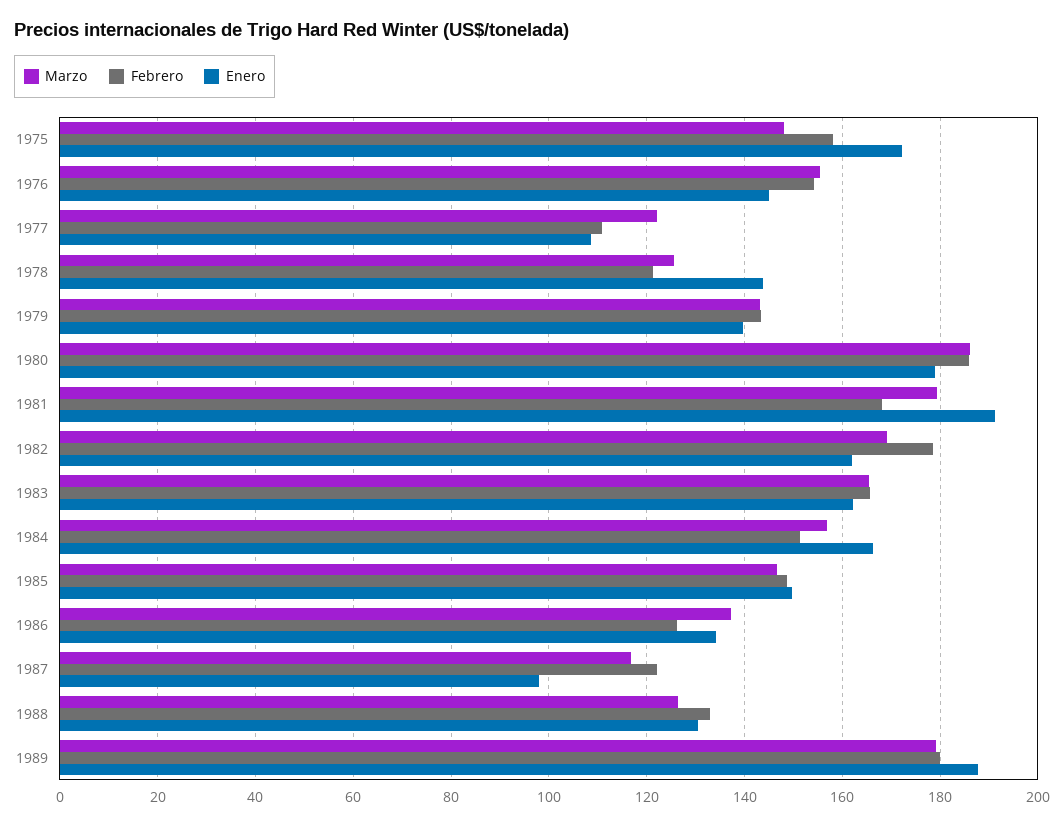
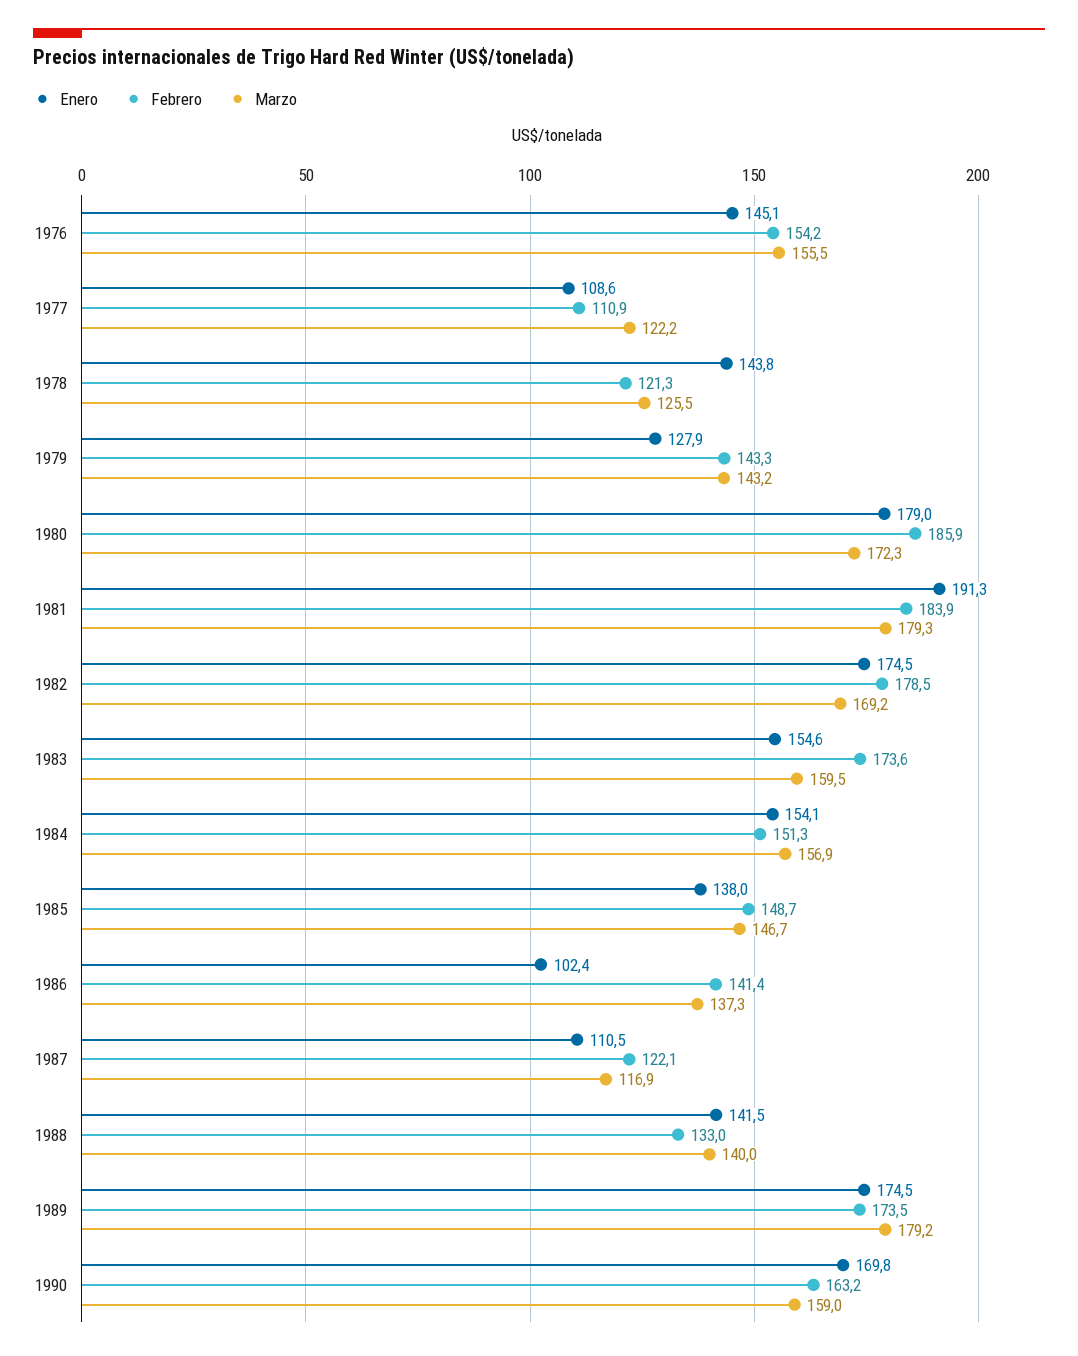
Marzo, 1975: 148 -> none
Febrero, 1975: 158 -> none
Enero, 1975: 172 -> none
Enero, 1979: 140 -> 127.9
Marzo, 1980: 186 -> 172.3
Febrero, 1981: 168 -> 183.9
Enero, 1982: 162 -> 174.5
Marzo, 1983: 166 -> 159.5
Febrero, 1983: 166 -> 173.6
Enero, 1983: 162 -> 154.6
Enero, 1984: 166 -> 154.1
Enero, 1985: 150 -> 138
Febrero, 1986: 126 -> 141.4
Enero, 1986: 134 -> 102.4
Enero, 1987: 98 -> 110.5
Marzo, 1988: 126 -> 140
Enero, 1988: 130 -> 141.5
Febrero, 1989: 180 -> 173.5
Enero, 1989: 188 -> 174.5
Enero, 1990: none -> 169.8
Febrero, 1990: none -> 163.2
Marzo, 1990: none -> 159

